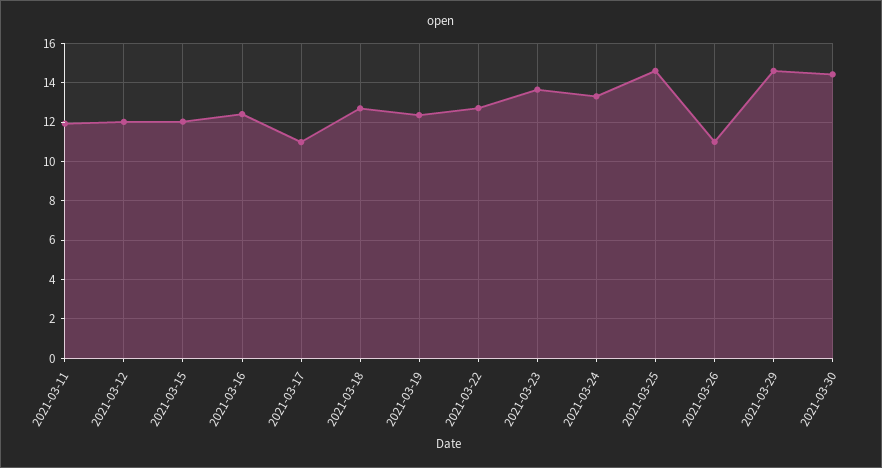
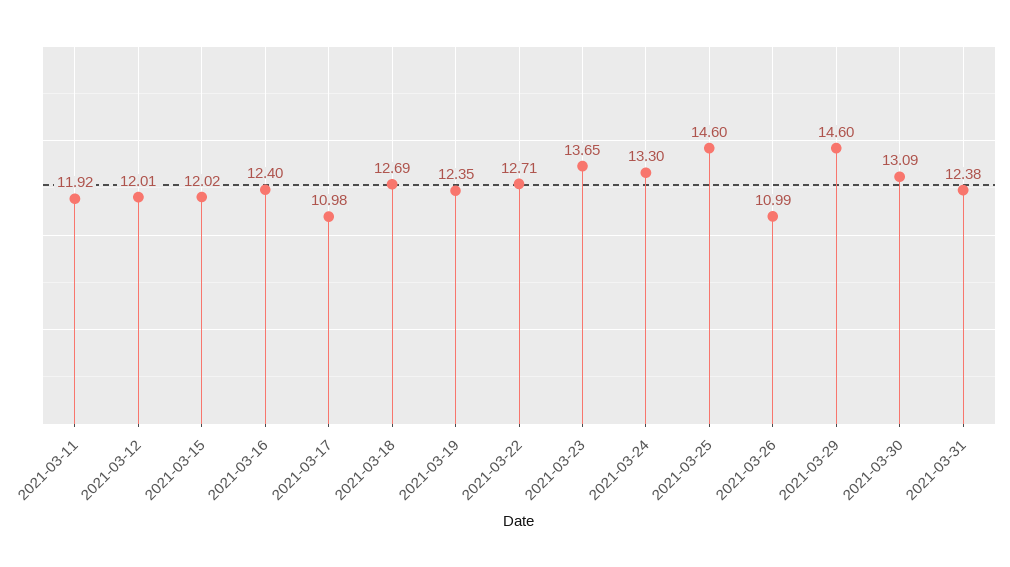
2021-03-30: 14.5 -> 13.09
2021-03-31: none -> 12.38

